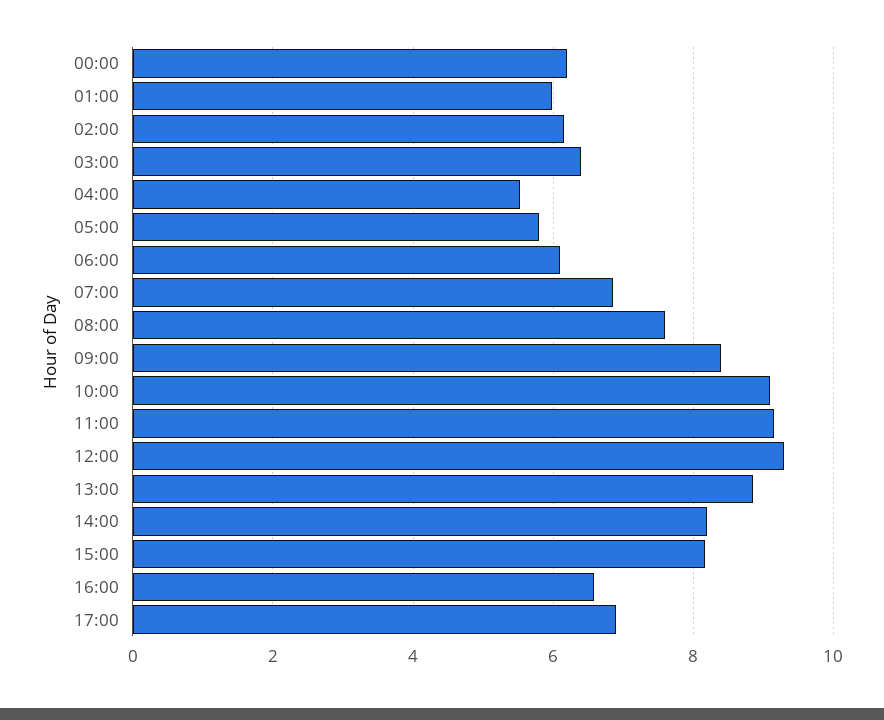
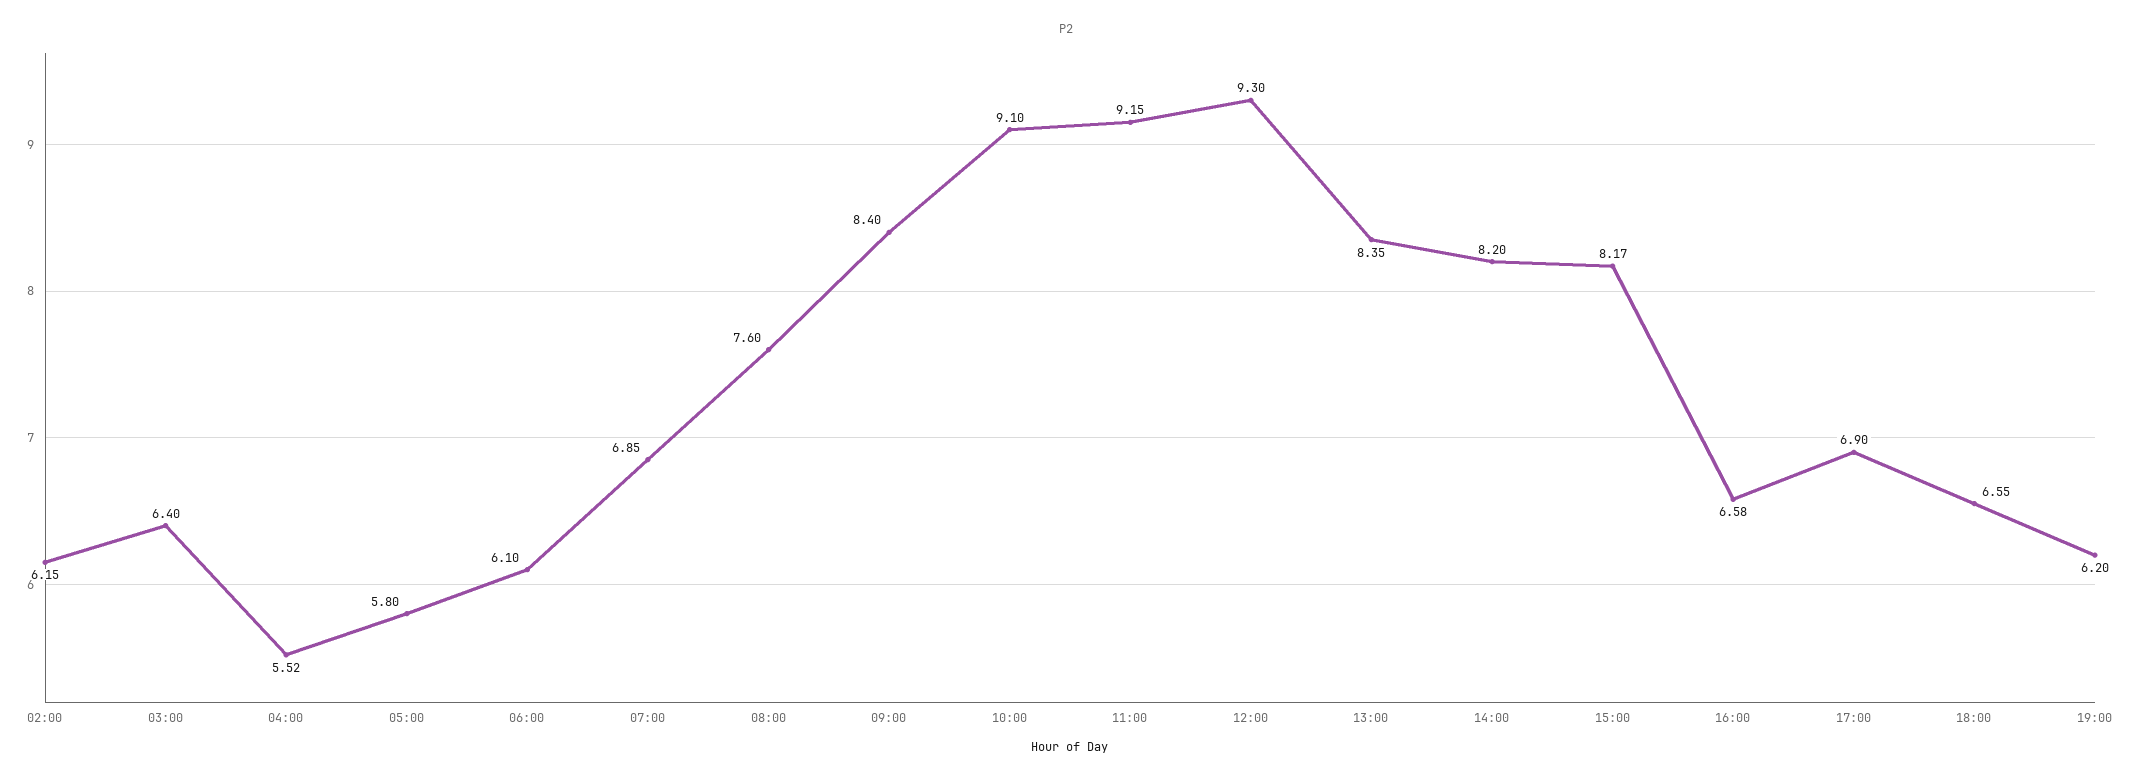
00:00: 6.2 -> none
01:00: 6 -> none
13:00: 8.8 -> 8.35
18:00: none -> 6.55
19:00: none -> 6.2

